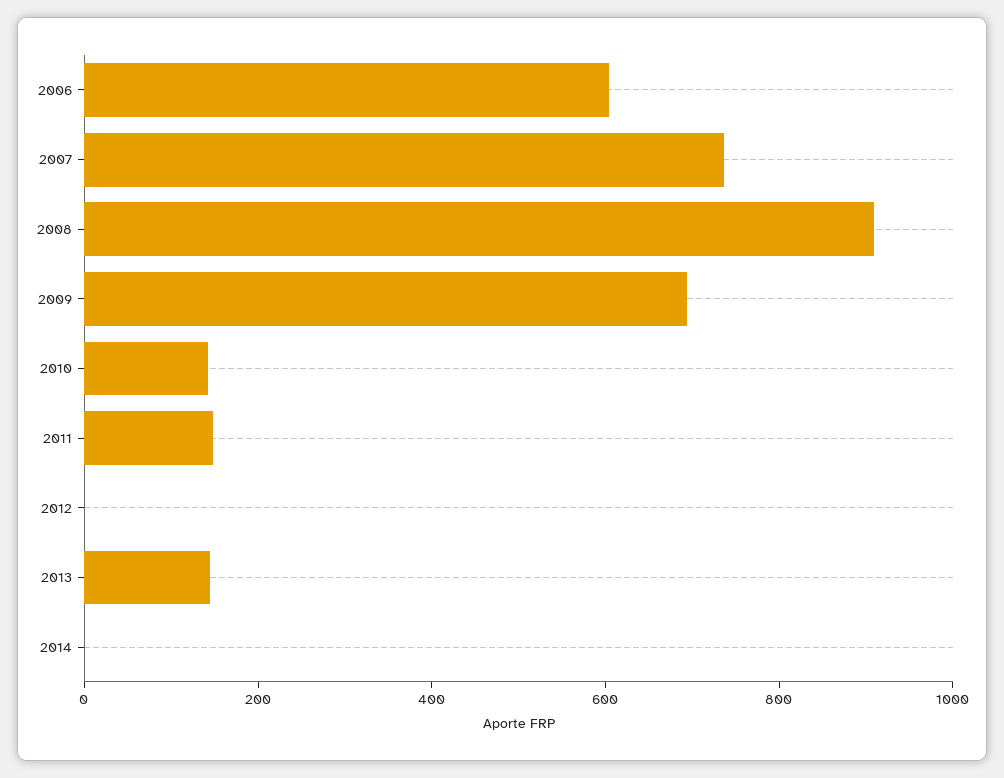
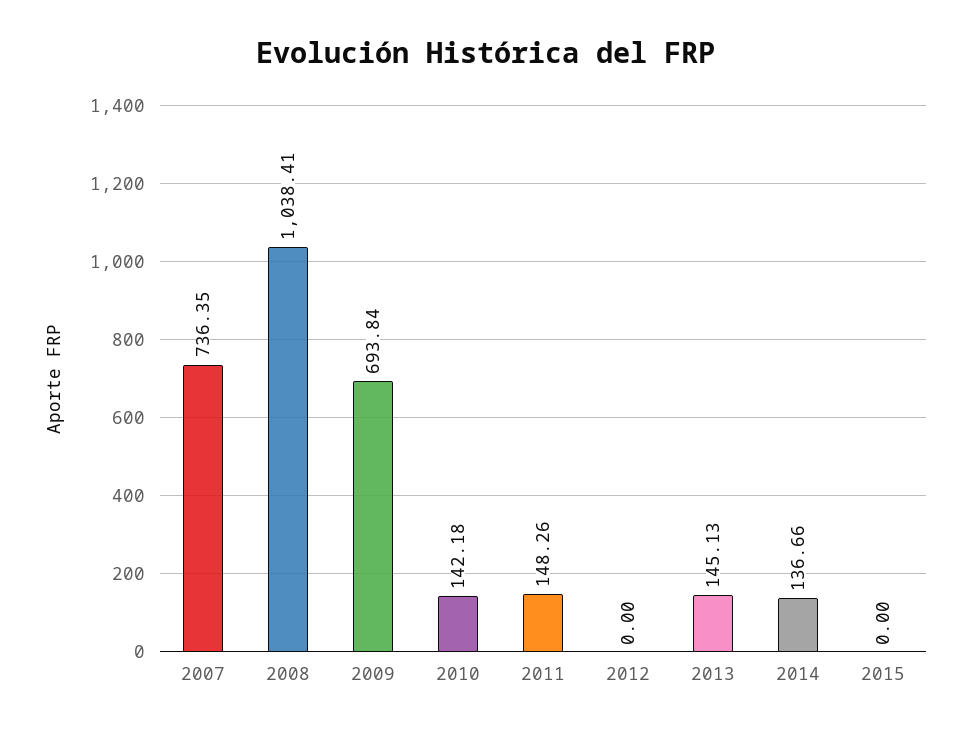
2006: 600 -> none
2008: 900 -> 1038.41
2014: 0 -> 136.66
2015: none -> 0

